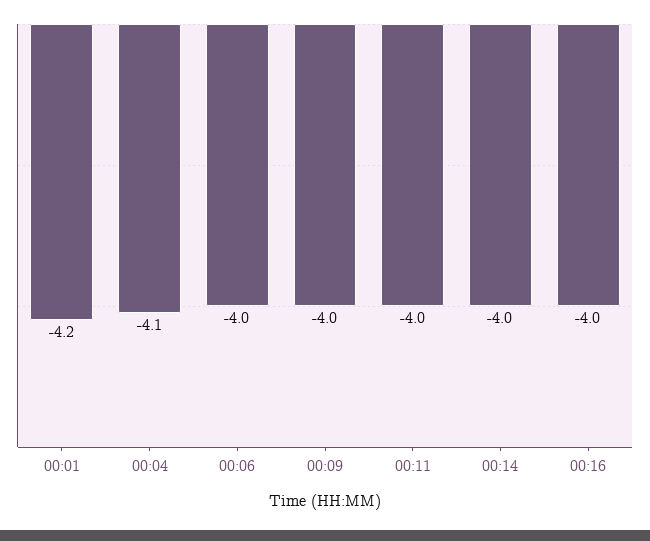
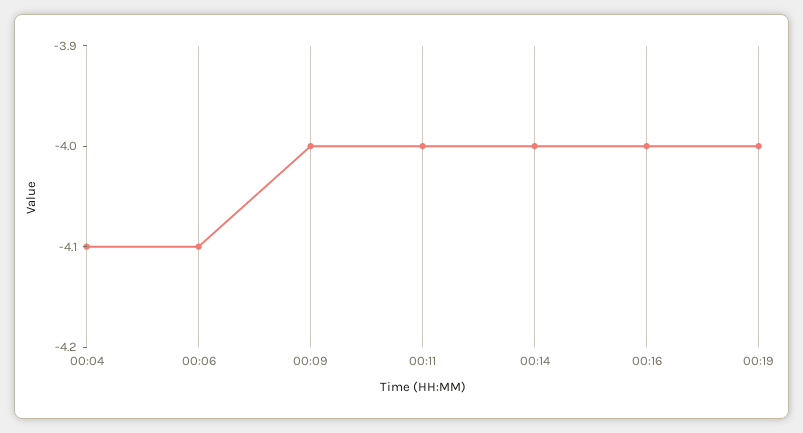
00:01: -4.2 -> none
00:06: -4 -> -4.1
00:19: none -> -4

